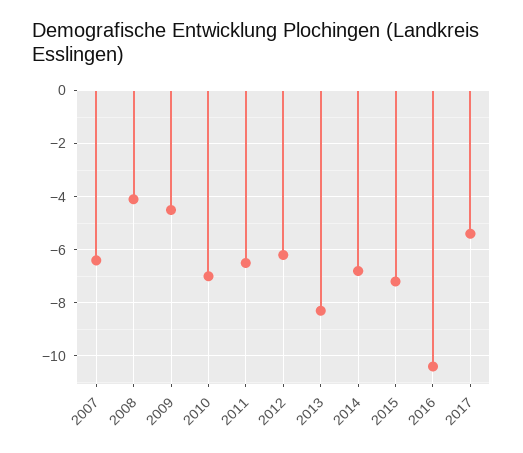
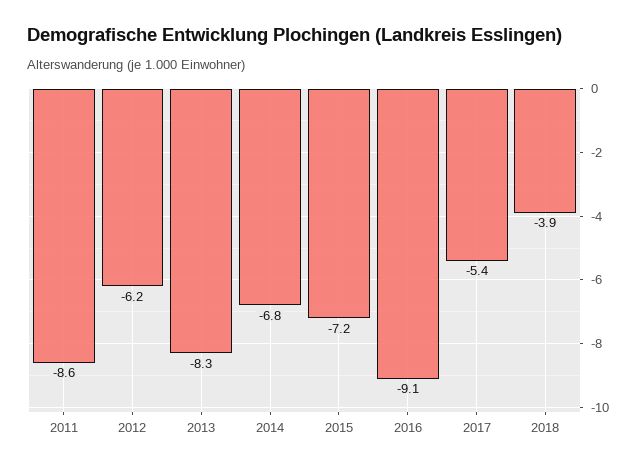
2007: -6.5 -> none
2008: -4 -> none
2009: -4.5 -> none
2010: -7 -> none
2011: -6.5 -> -8.6
2016: -10.5 -> -9.1
2018: none -> -3.9

